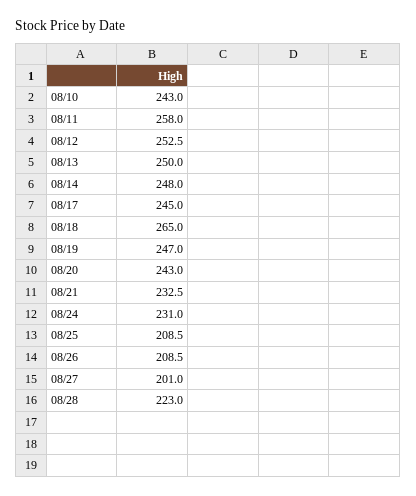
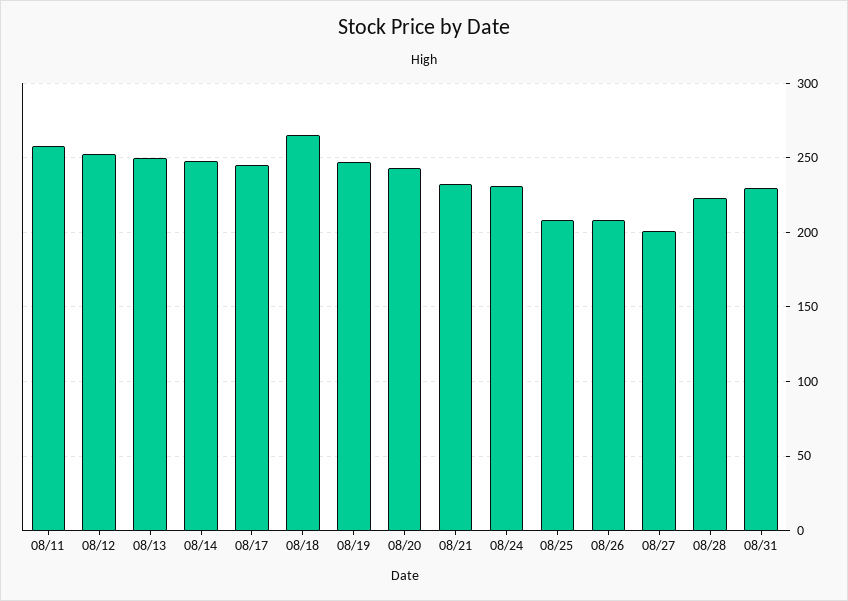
08/10: 243 -> none
08/31: none -> 230

